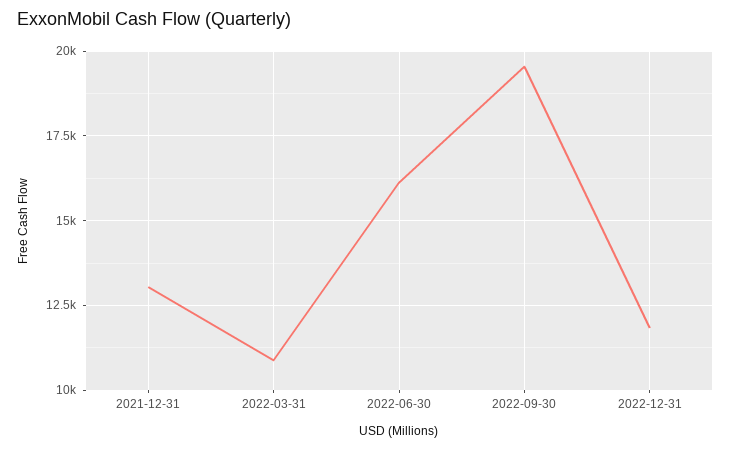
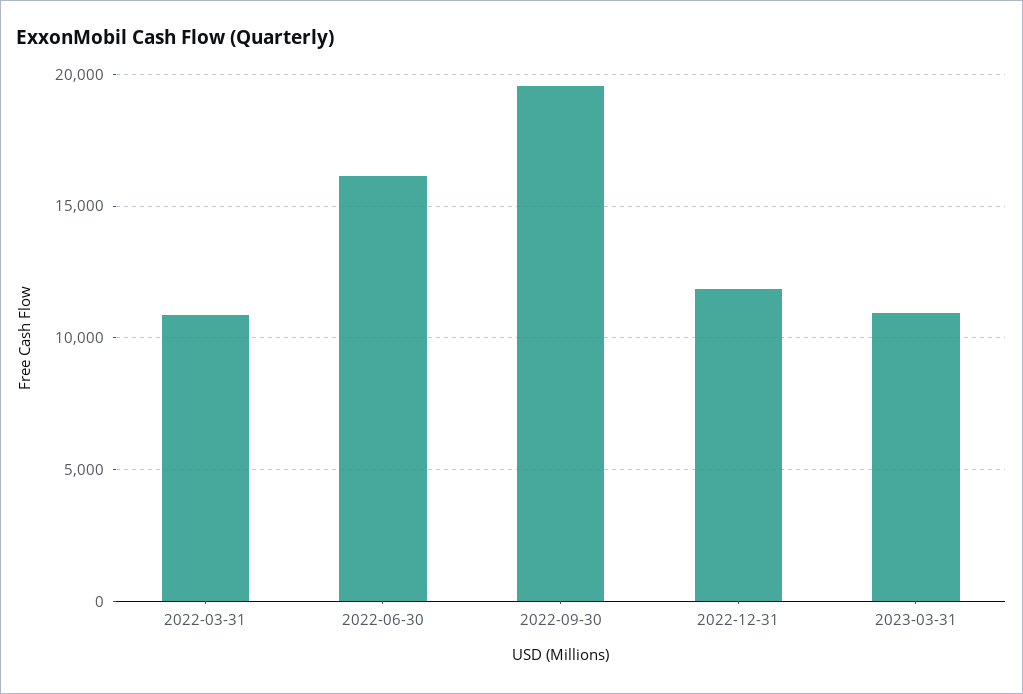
2021-12-31: 13000 -> none
2023-03-31: none -> 11000

